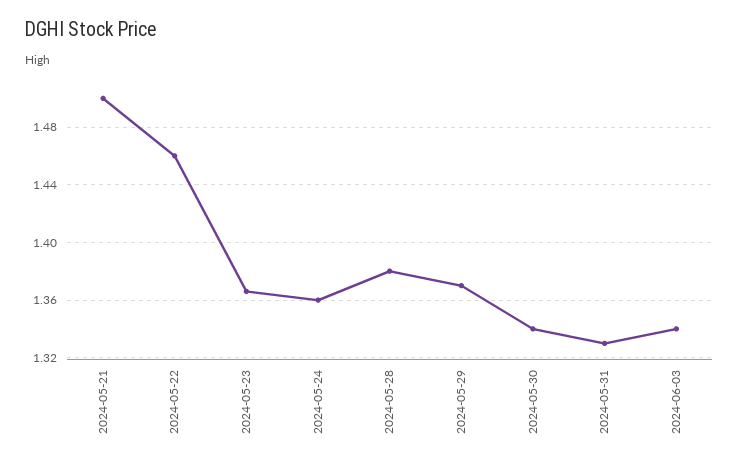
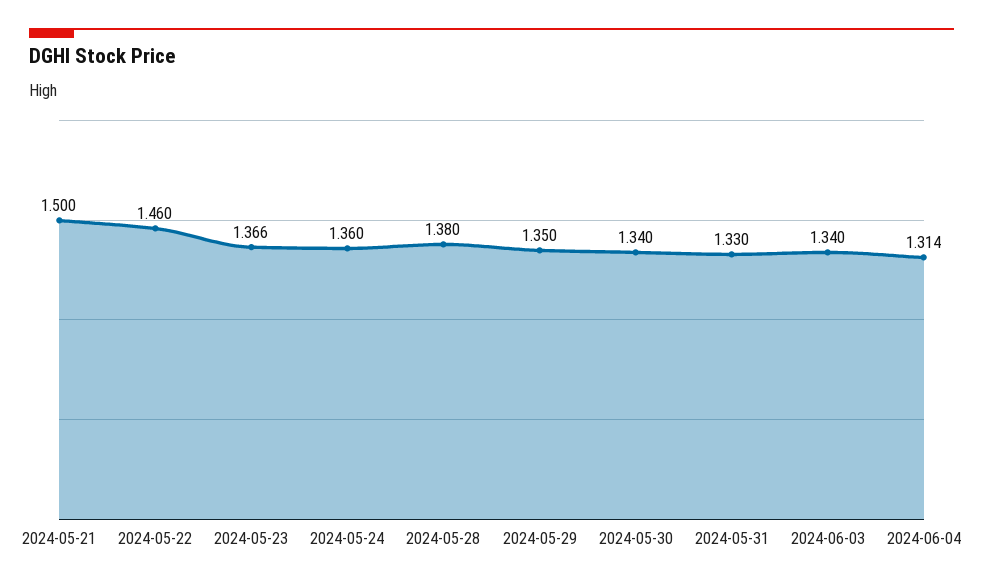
2024-05-29: 1.37 -> 1.35
2024-06-04: none -> 1.314

